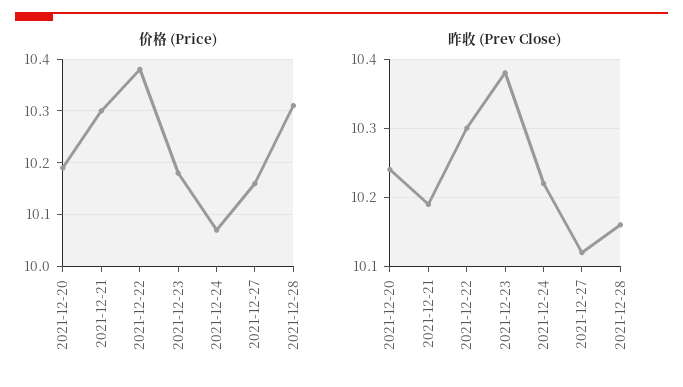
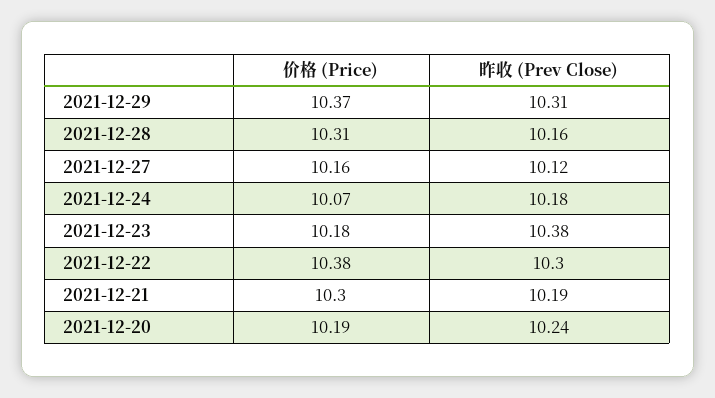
昨收 (Prev Close), 2021-12-24: 10.22 -> 10.18
价格 (Price), 2021-12-29: none -> 10.37
昨收 (Prev Close), 2021-12-29: none -> 10.31

